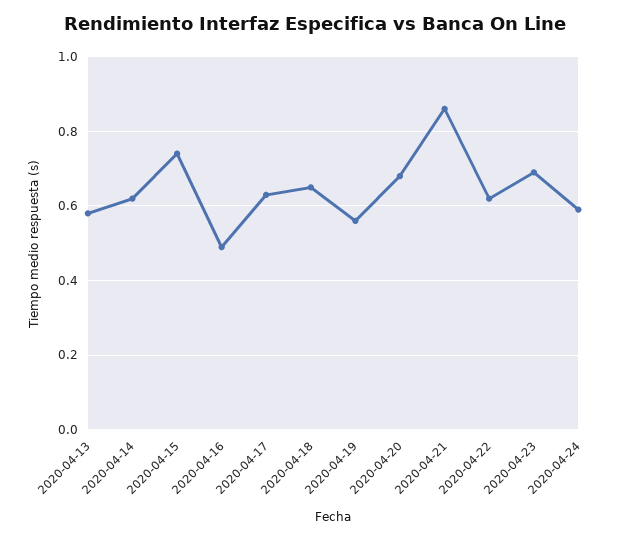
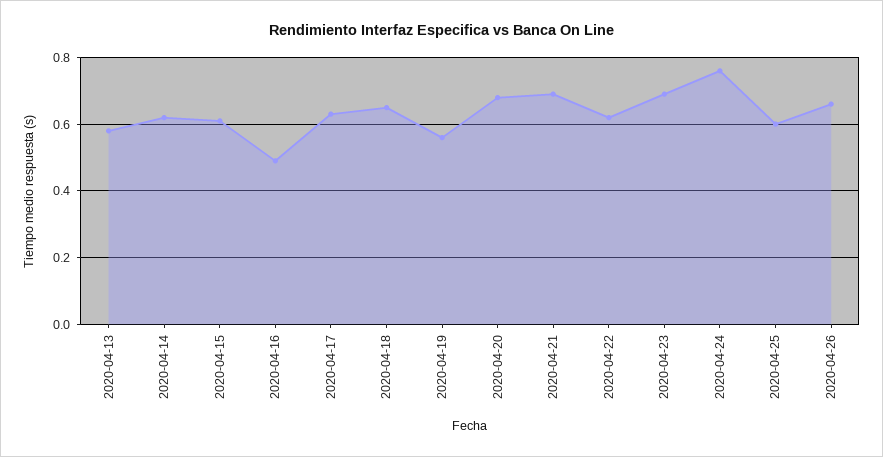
2020-04-15: 0.75 -> 0.6
2020-04-21: 0.85 -> 0.7
2020-04-24: 0.6 -> 0.75
2020-04-25: none -> 0.6
2020-04-26: none -> 0.65

